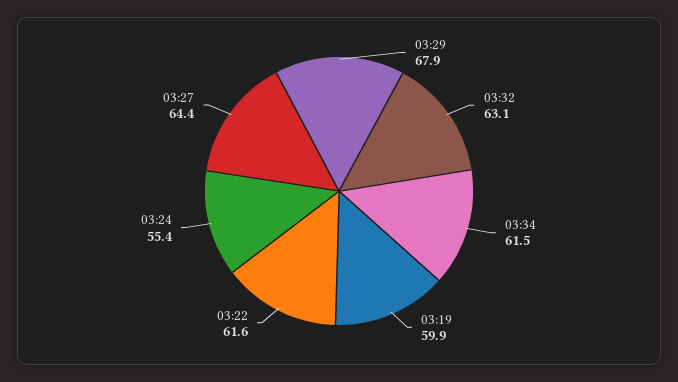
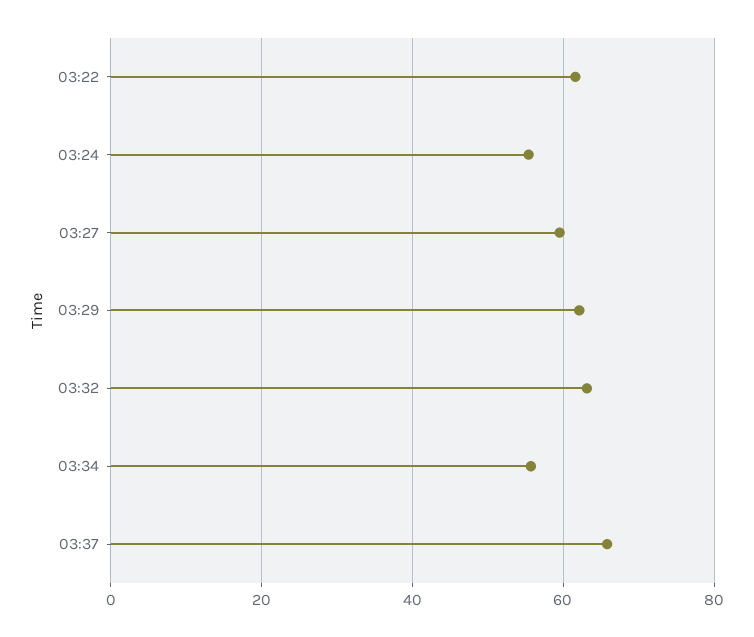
03:29: 67.9 -> 62
03:34: 61.5 -> 56
03:19: 59.9 -> none
03:27: 64.4 -> 60
03:37: none -> 66

